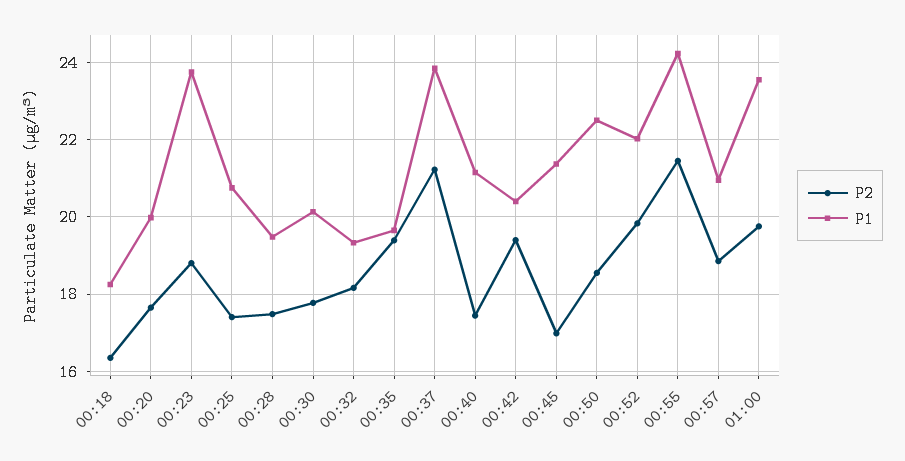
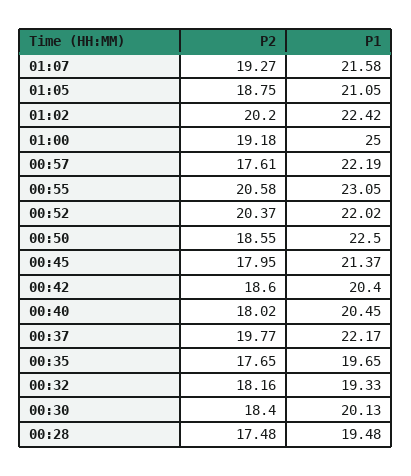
P2, 00:18: 16.4 -> none
P1, 00:18: 18.2 -> none
P2, 00:20: 17.6 -> none
P1, 00:20: 20 -> none
P2, 00:23: 18.8 -> none
P1, 00:23: 23.8 -> none
P2, 00:25: 17.4 -> none
P1, 00:25: 20.8 -> none
P2, 00:30: 17.8 -> 18.4
P2, 00:35: 19.4 -> 17.65
P2, 00:37: 21.2 -> 19.77
P1, 00:37: 23.8 -> 22.17
P2, 00:40: 17.4 -> 18.02
P1, 00:40: 21.2 -> 20.45
P2, 00:42: 19.4 -> 18.6
P2, 00:45: 17 -> 17.95
P2, 00:52: 19.8 -> 20.37
P2, 00:55: 21.4 -> 20.58
P1, 00:55: 24.2 -> 23.05
P2, 00:57: 18.8 -> 17.61
P1, 00:57: 21 -> 22.19
P2, 01:00: 19.8 -> 19.18
P1, 01:00: 23.6 -> 25
P2, 01:07: none -> 19.27
P1, 01:07: none -> 21.58
P2, 01:05: none -> 18.75
P1, 01:05: none -> 21.05
P2, 01:02: none -> 20.2
P1, 01:02: none -> 22.42

